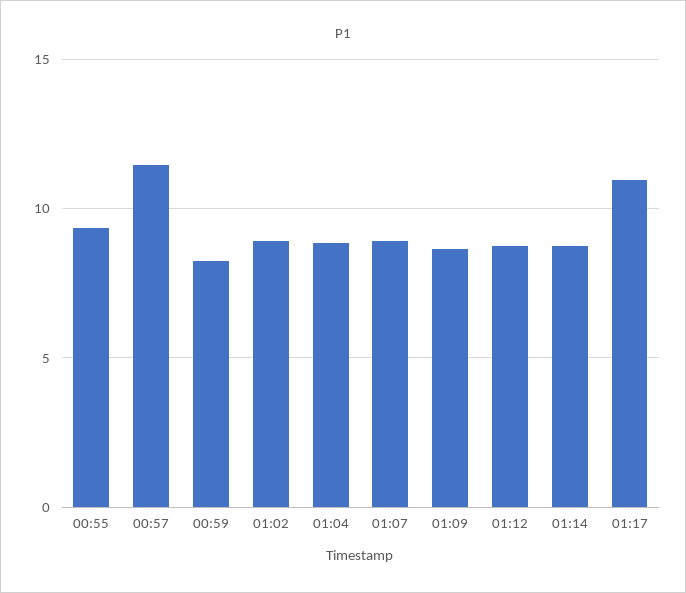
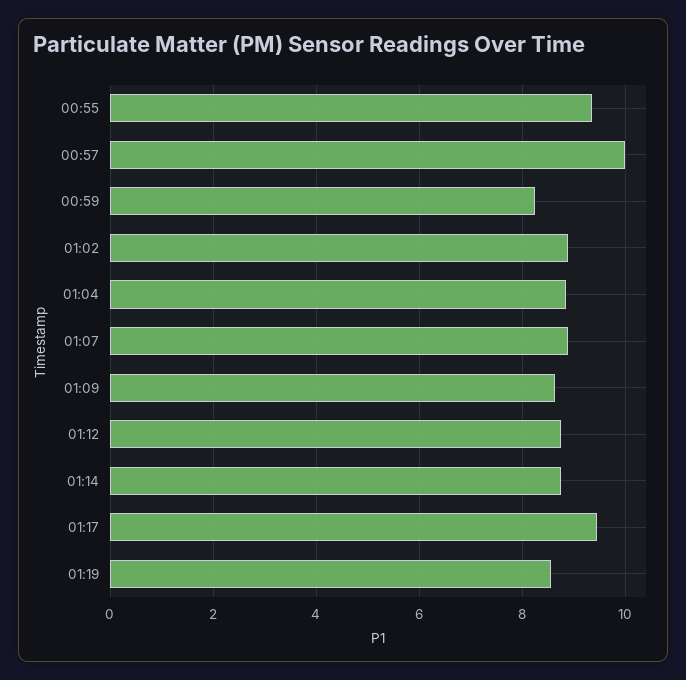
00:57: 11.5 -> 10
01:17: 11 -> 9.4
01:19: none -> 8.6

